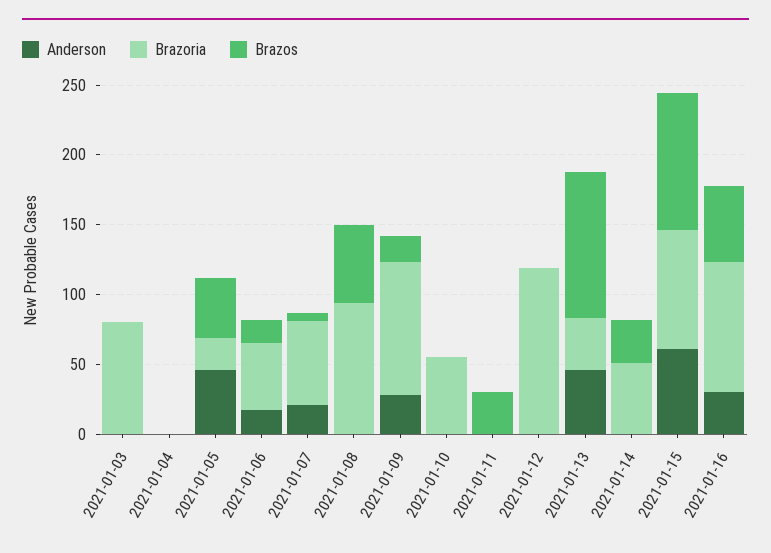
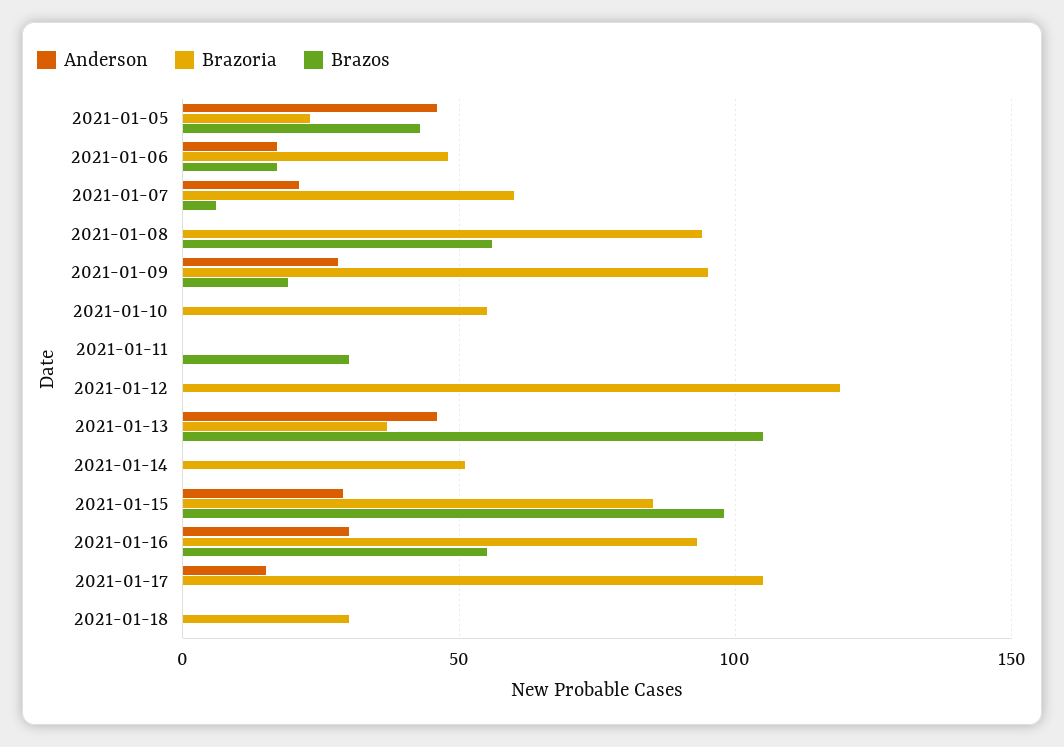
Anderson, 2021-01-03: 0 -> none
Brazoria, 2021-01-03: 80 -> none
Brazos, 2021-01-03: 0 -> none
Anderson, 2021-01-04: 0 -> none
Brazoria, 2021-01-04: 0 -> none
Brazos, 2021-01-04: 0 -> none
Brazos, 2021-01-14: 30 -> 0
Anderson, 2021-01-15: 60 -> 30
Anderson, 2021-01-17: none -> 15
Brazoria, 2021-01-17: none -> 105
Brazos, 2021-01-17: none -> 0
Anderson, 2021-01-18: none -> 0
Brazoria, 2021-01-18: none -> 30
Brazos, 2021-01-18: none -> 0

